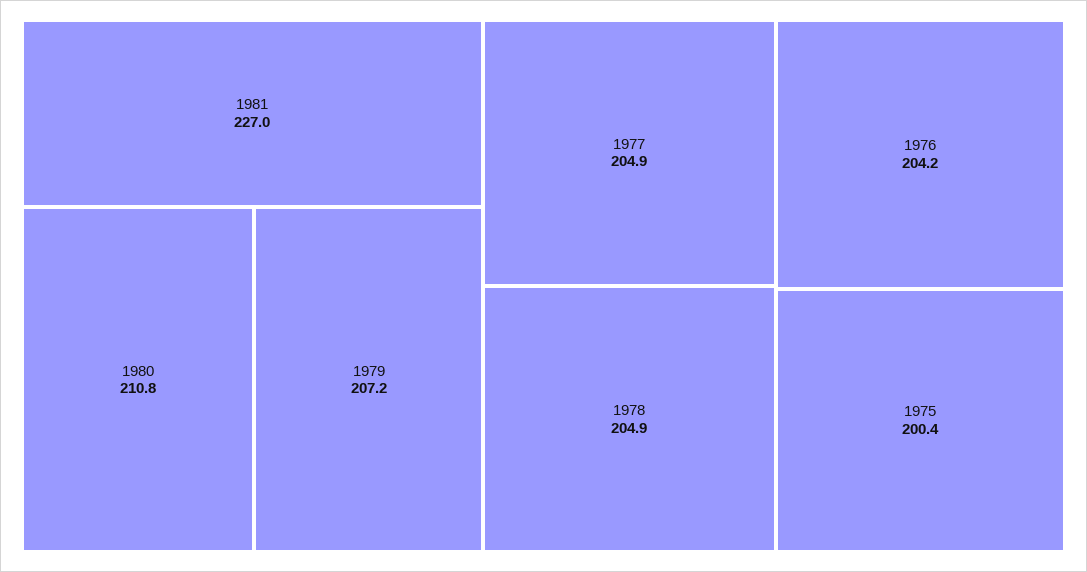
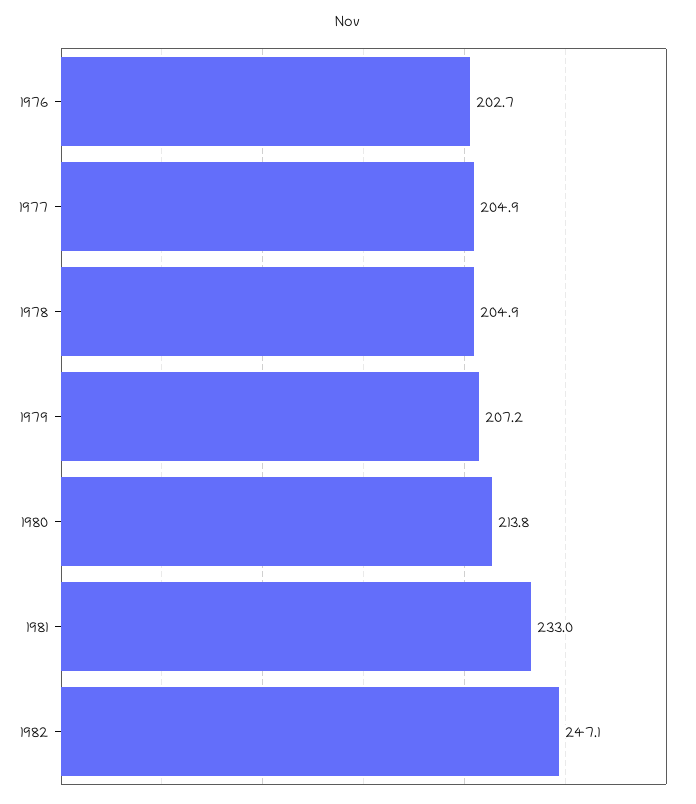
1981: 227 -> 233
1980: 210.8 -> 213.8
1976: 204.2 -> 202.7
1975: 200.4 -> none
1982: none -> 247.1

